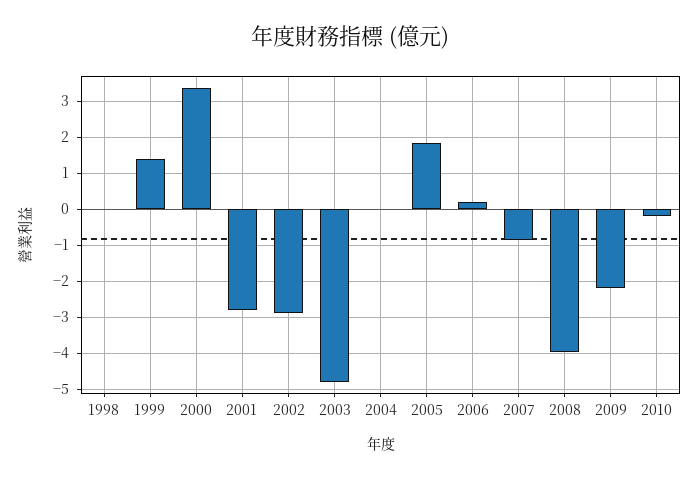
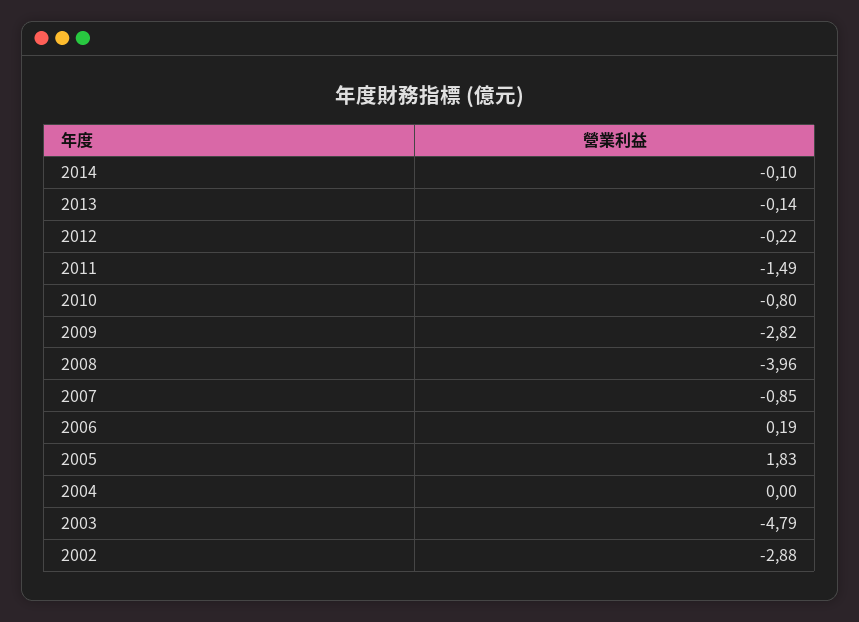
1998: 0 -> none
1999: 1.4 -> none
2000: 3.4 -> none
2001: -2.8 -> none
2009: -2.2 -> -2.82
2010: -0.2 -> -0.8
2014: none -> -0.1
2013: none -> -0.14
2012: none -> -0.22
2011: none -> -1.49

